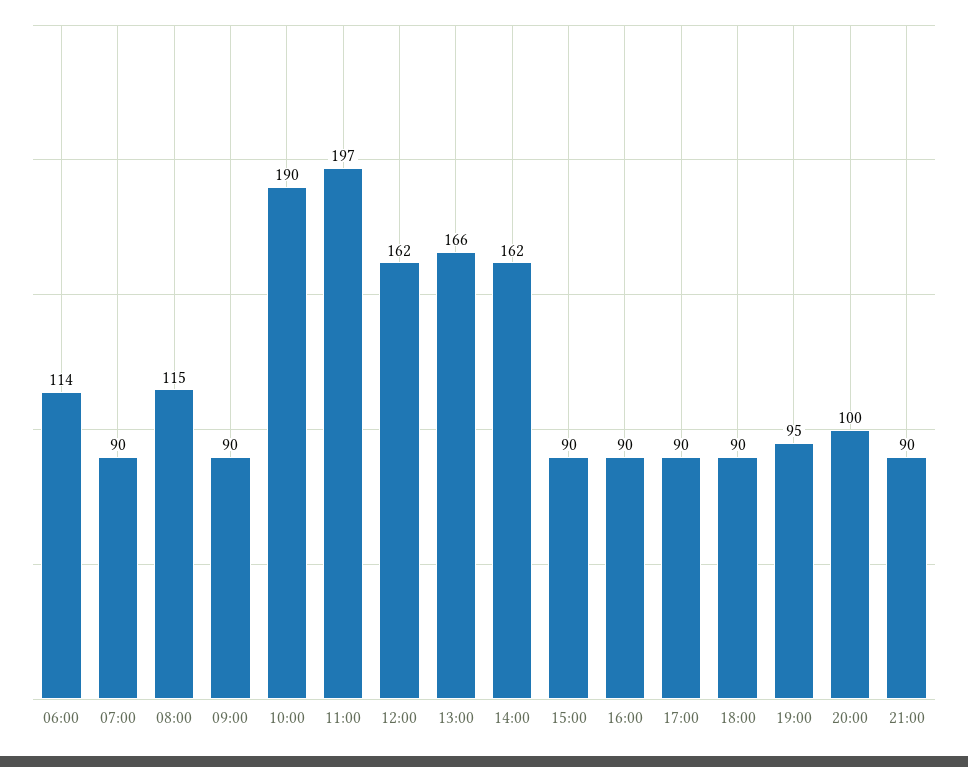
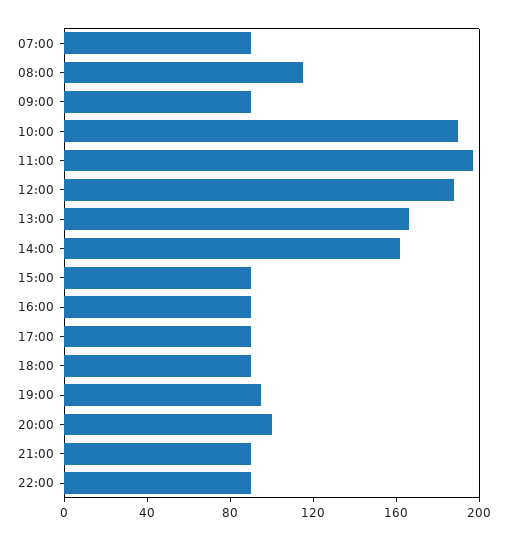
06:00: 114 -> none
12:00: 162 -> 190
22:00: none -> 90

